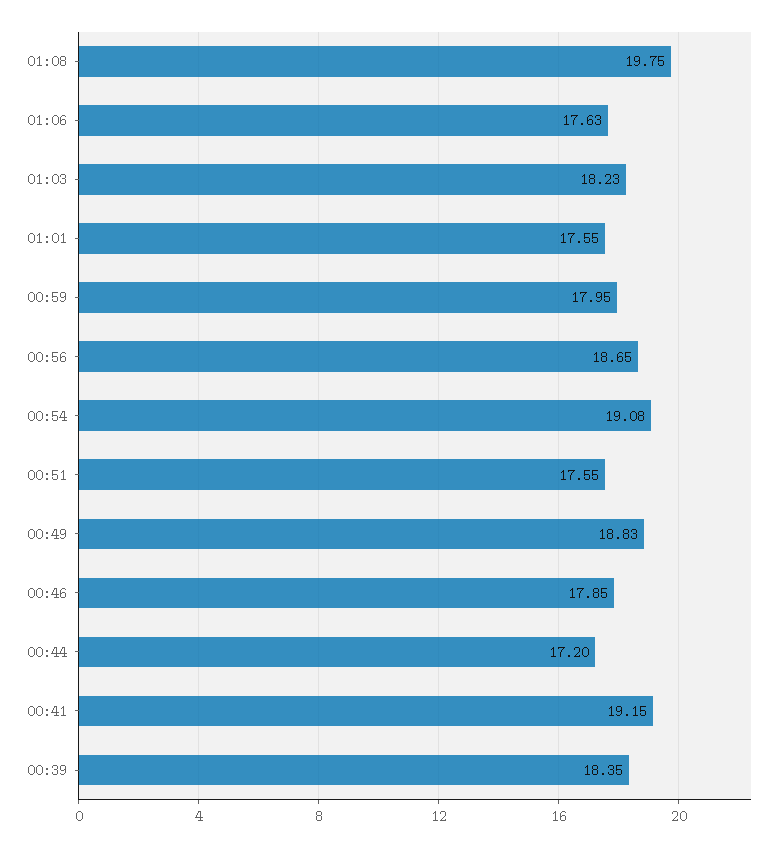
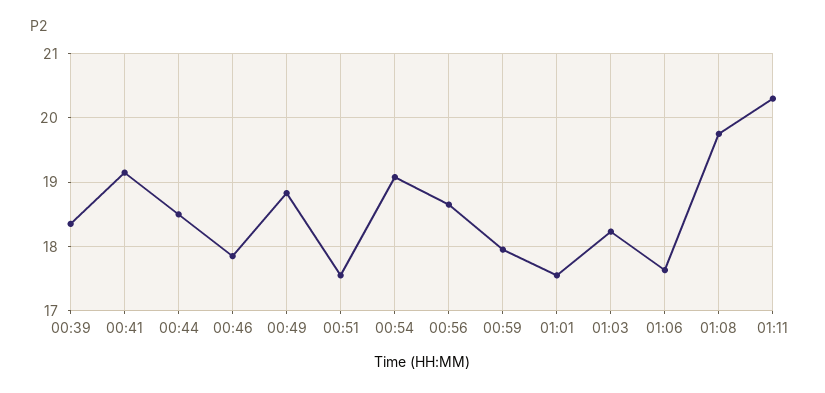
00:44: 17.2 -> 18.5
01:11: none -> 20.3

